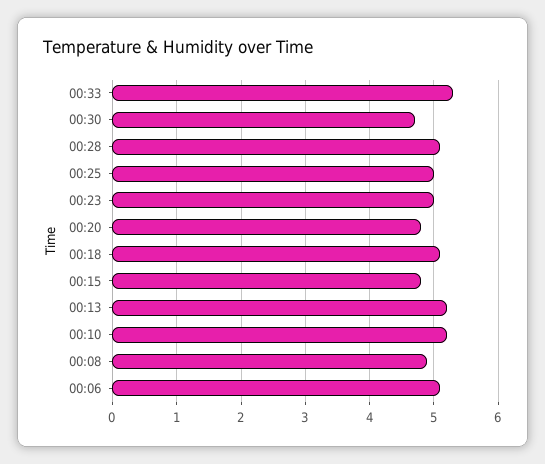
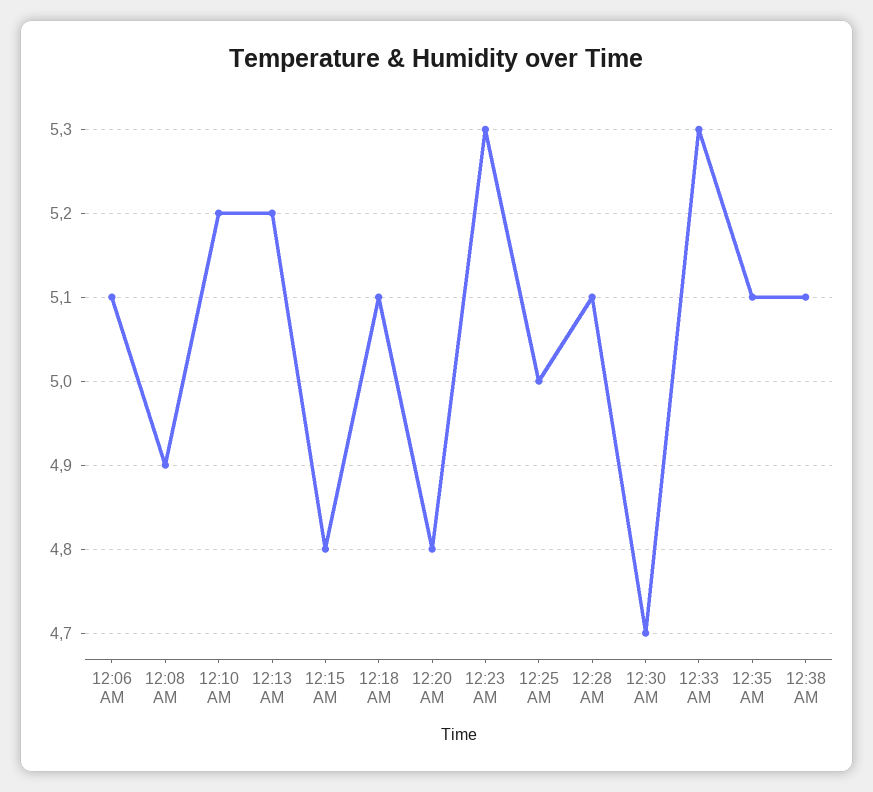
00:23: 5 -> 5.3
12:35 AM: none -> 5.1
12:38 AM: none -> 5.1

